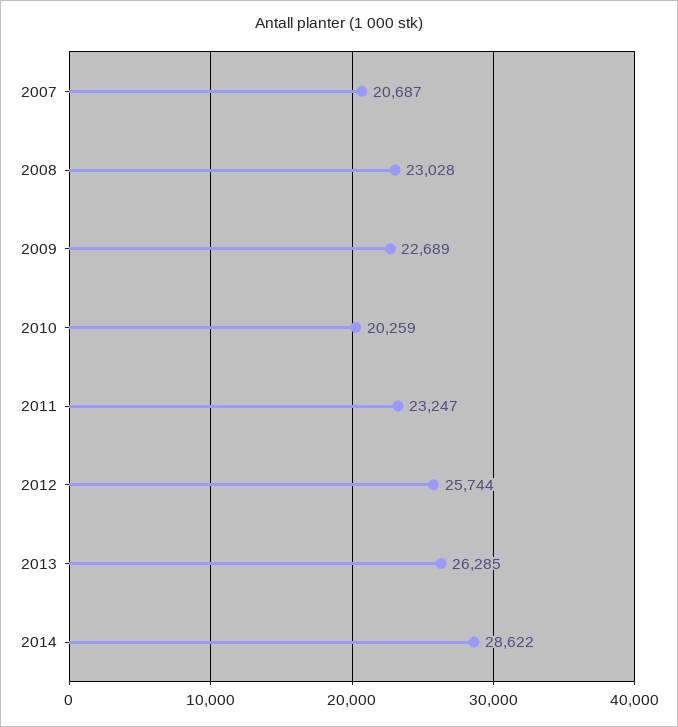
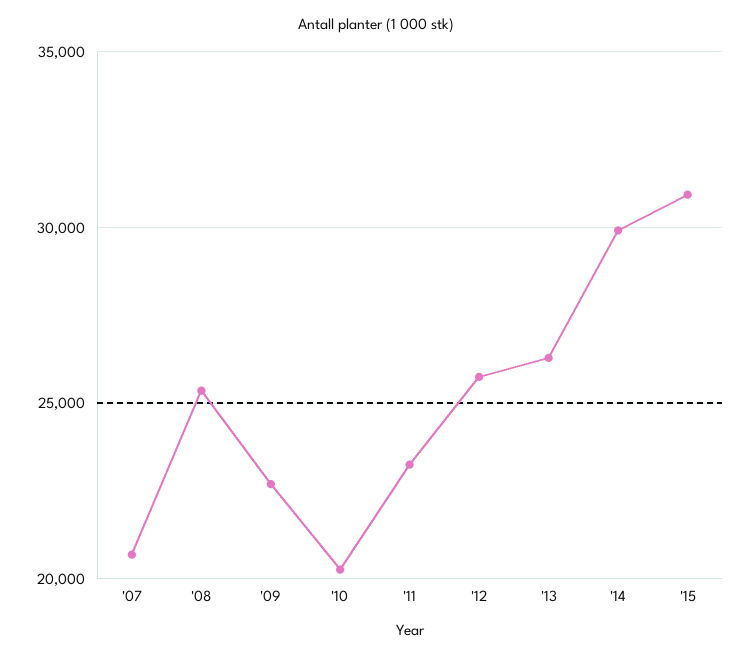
2008: 23028 -> 25500
2014: 28622 -> 30000
'15: none -> 31000

